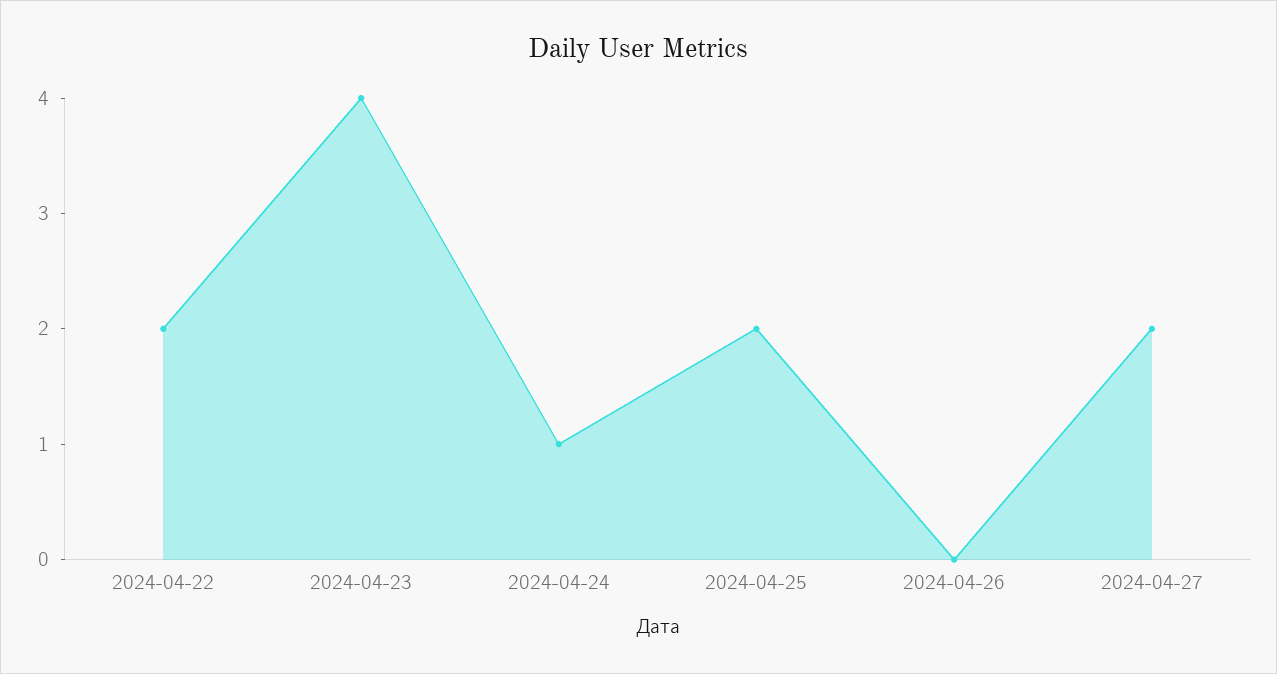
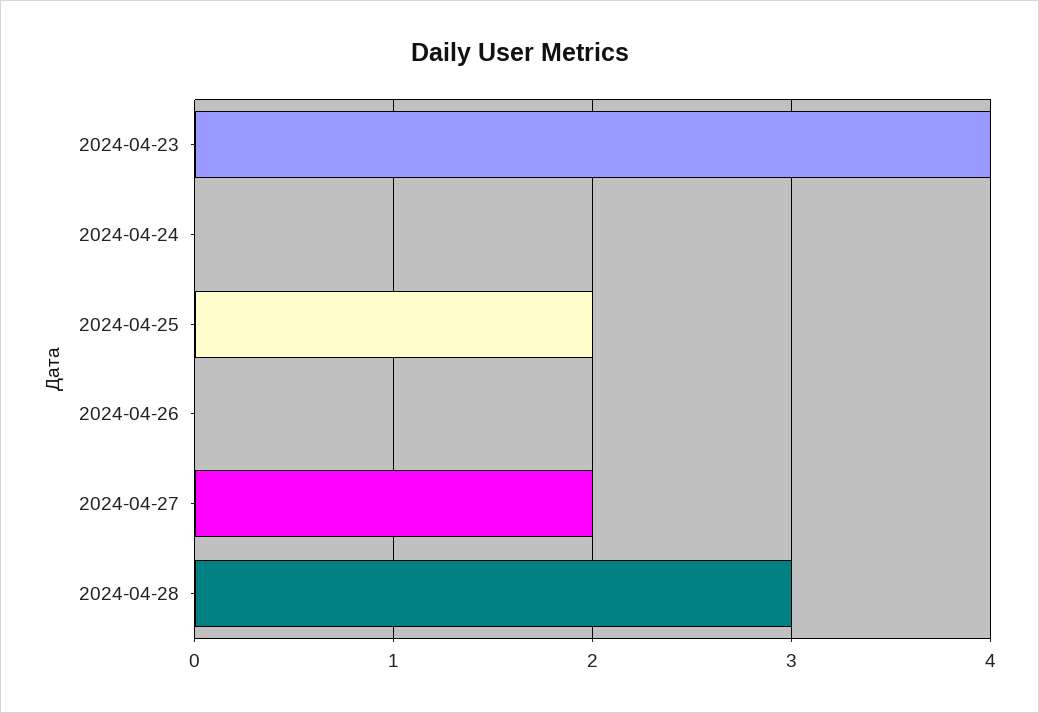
2024-04-22: 2 -> none
2024-04-24: 1 -> 0
2024-04-28: none -> 3

